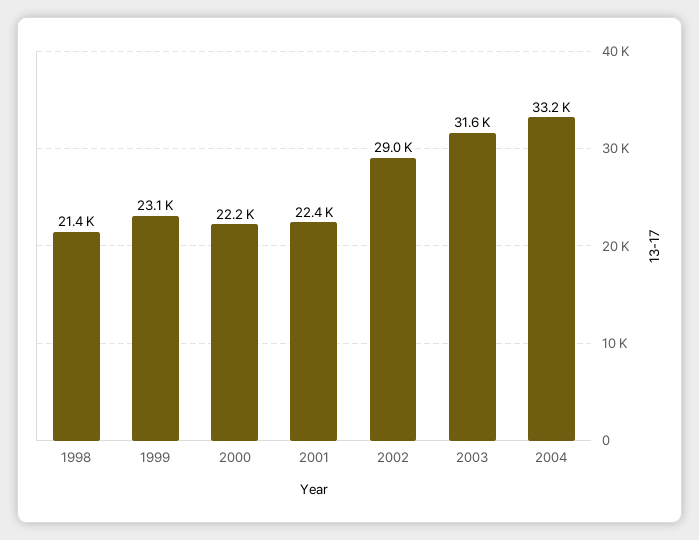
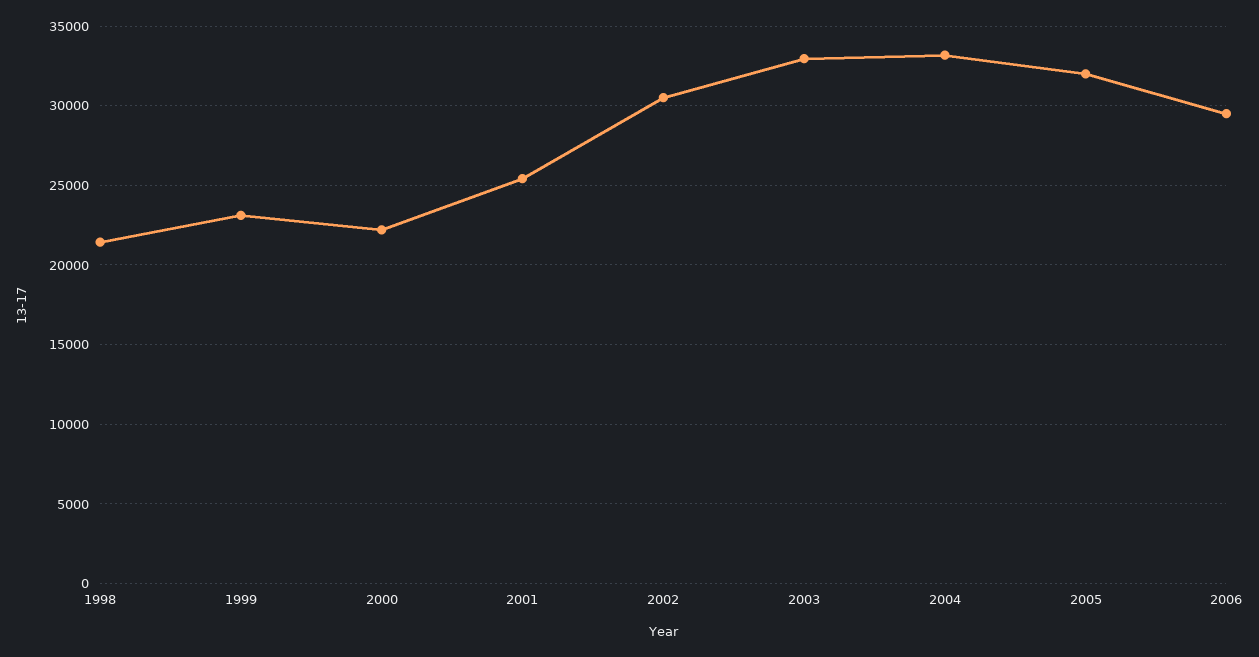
2001: 22400 -> 25500
2002: 29000 -> 30500
2003: 31600 -> 33000
2005: none -> 32000
2006: none -> 29500

